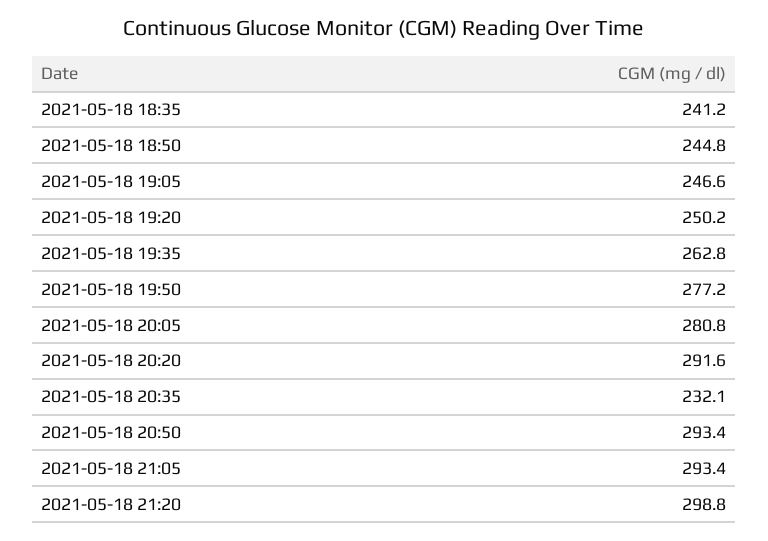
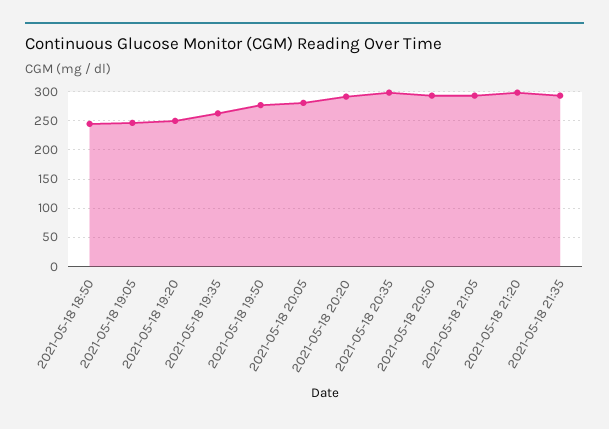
2021-05-18 18:35: 241.2 -> none
2021-05-18 20:35: 232.1 -> 300
2021-05-18 21:35: none -> 300

